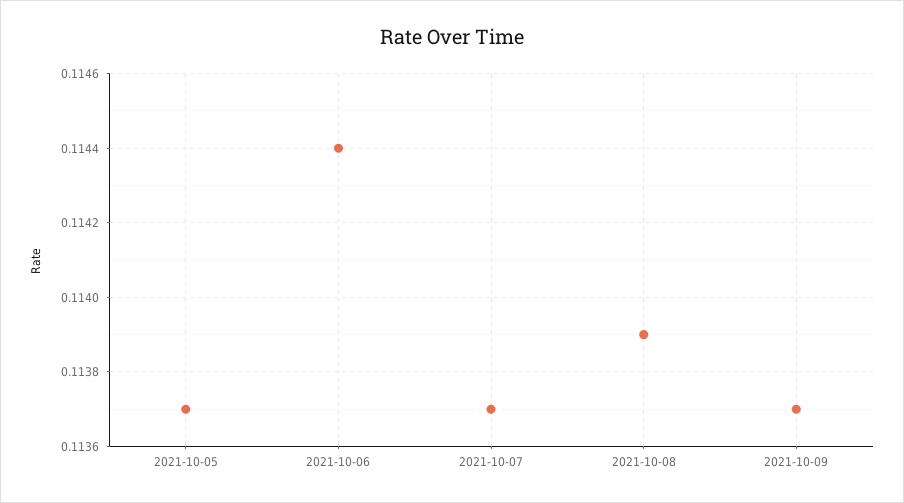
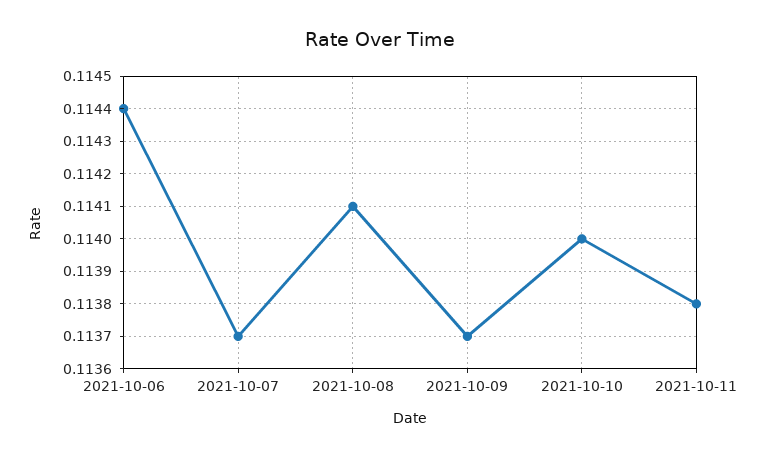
2021-10-05: 0.1137 -> none
2021-10-08: 0.1139 -> 0.1141
2021-10-10: none -> 0.114
2021-10-11: none -> 0.1138

